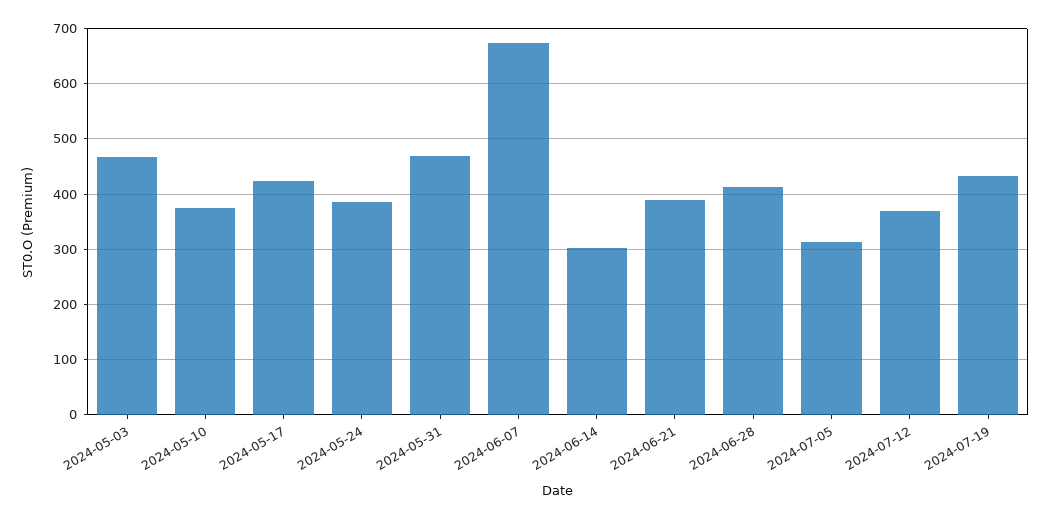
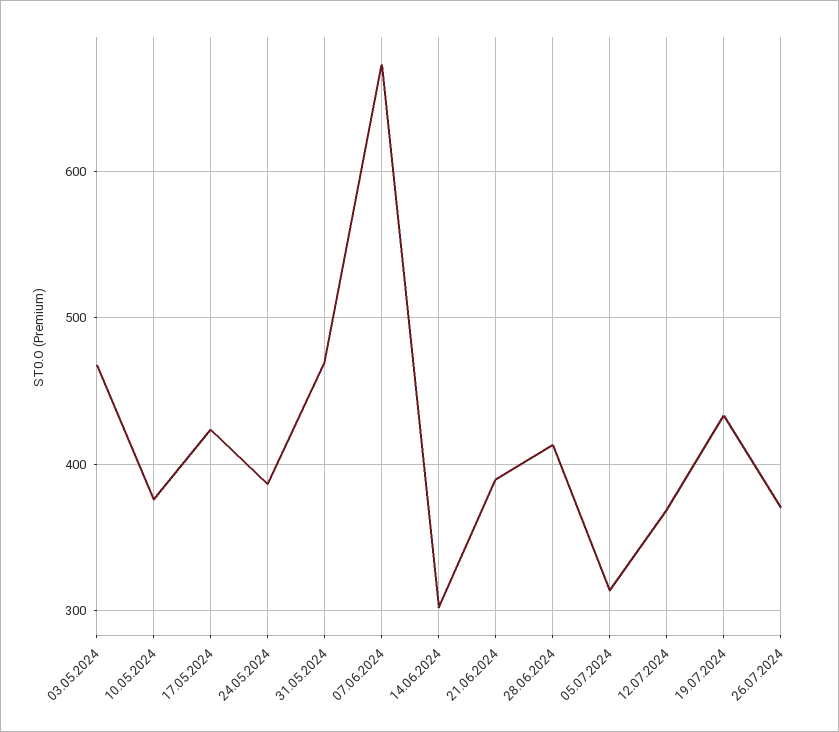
26.07.2024: none -> 370

